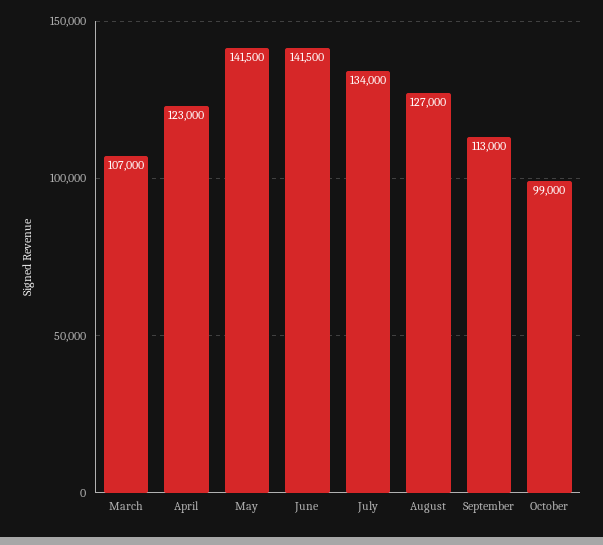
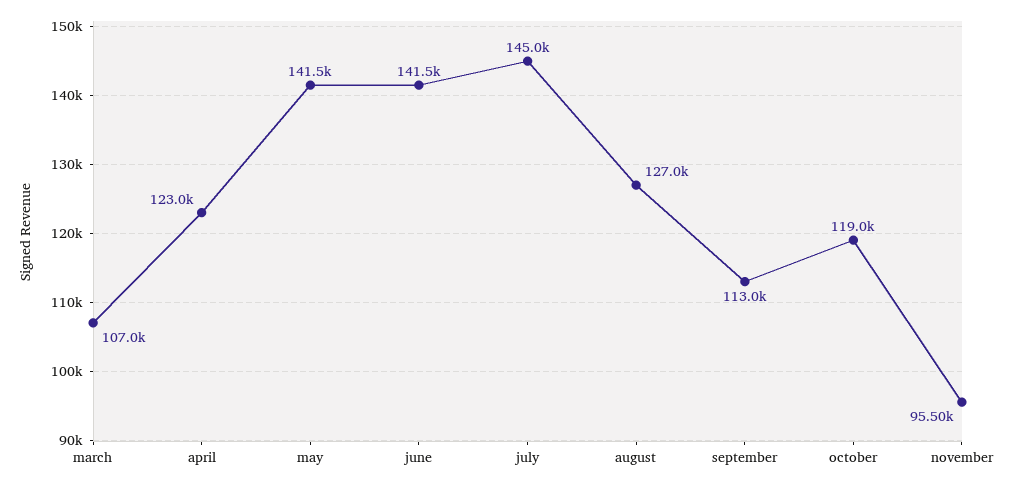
July: 134000 -> 145000
October: 99000 -> 119000
november: none -> 95500

